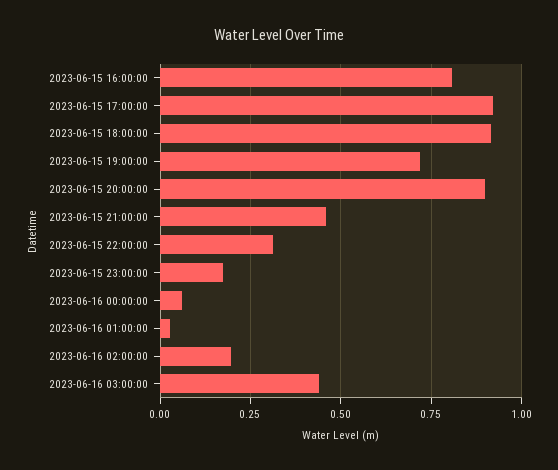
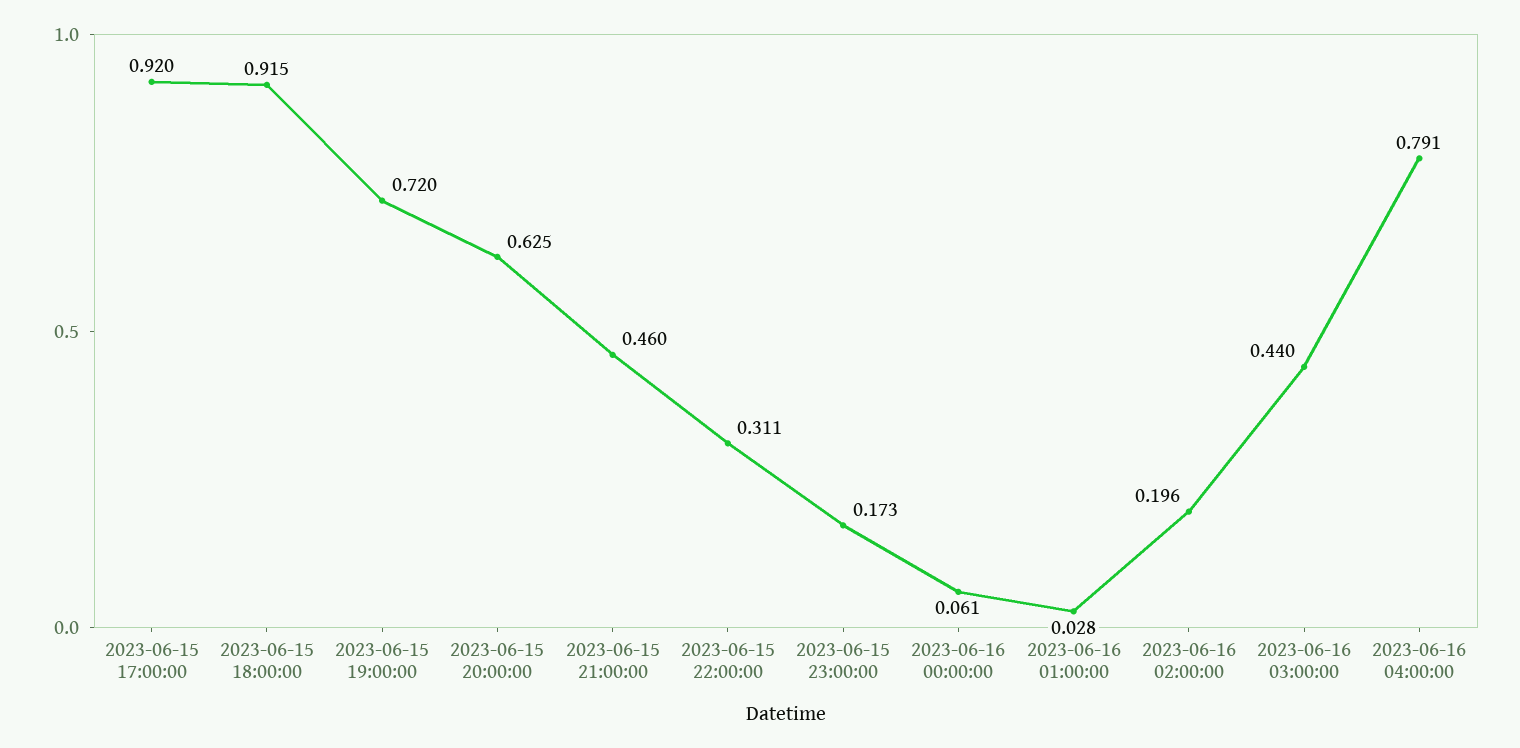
2023-06-15 16:00:00: 0.8 -> none
2023-06-15 20:00:00: 0.9 -> 0.625
2023-06-16 04:00:00: none -> 0.791

